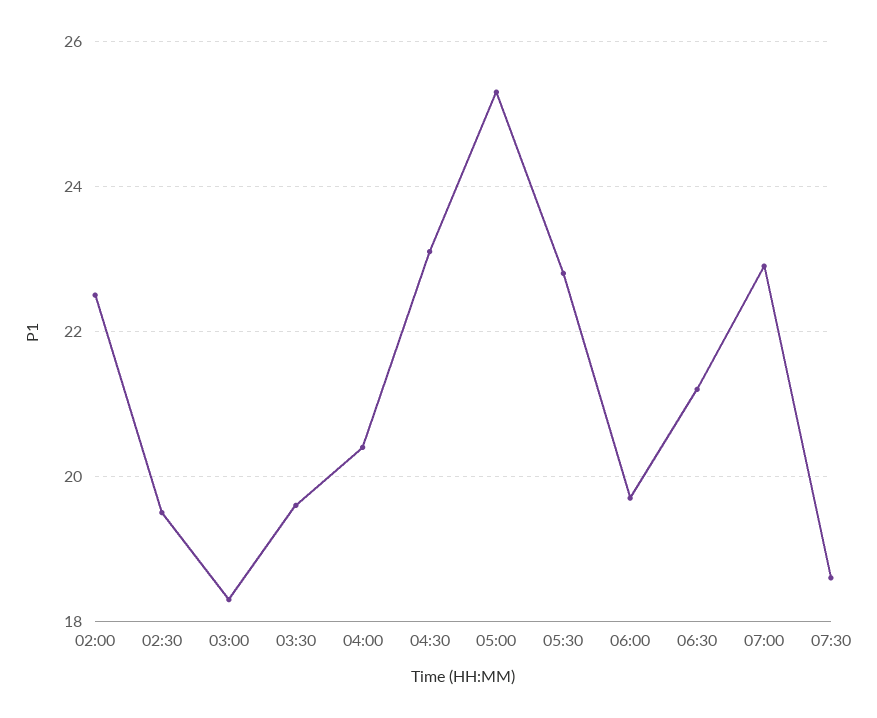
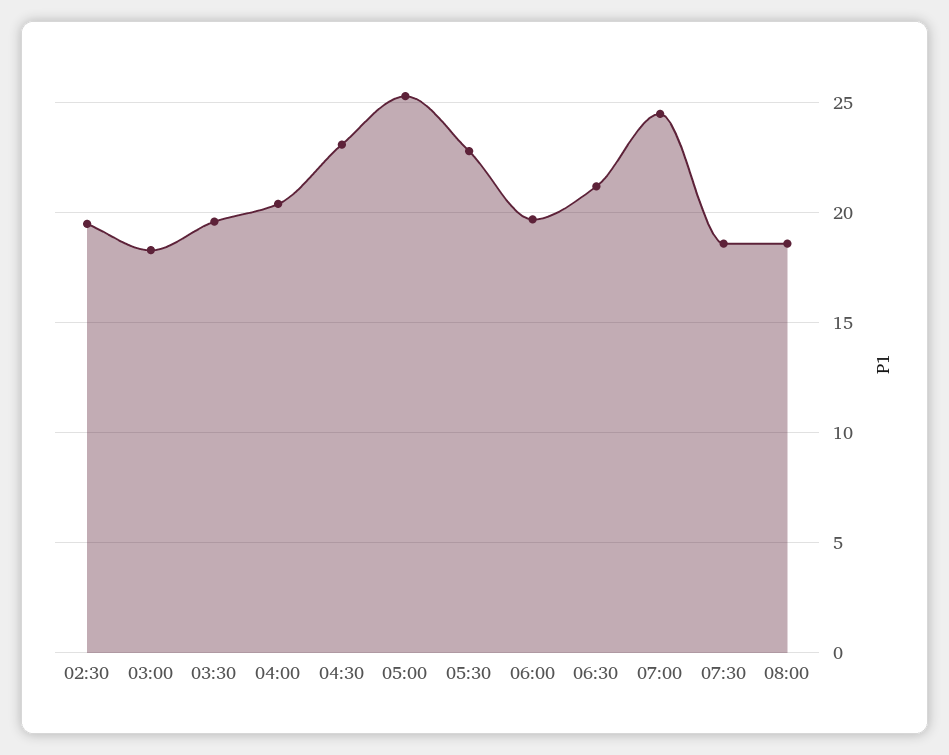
02:00: 22.5 -> none
07:00: 23 -> 24.5
08:00: none -> 18.5

